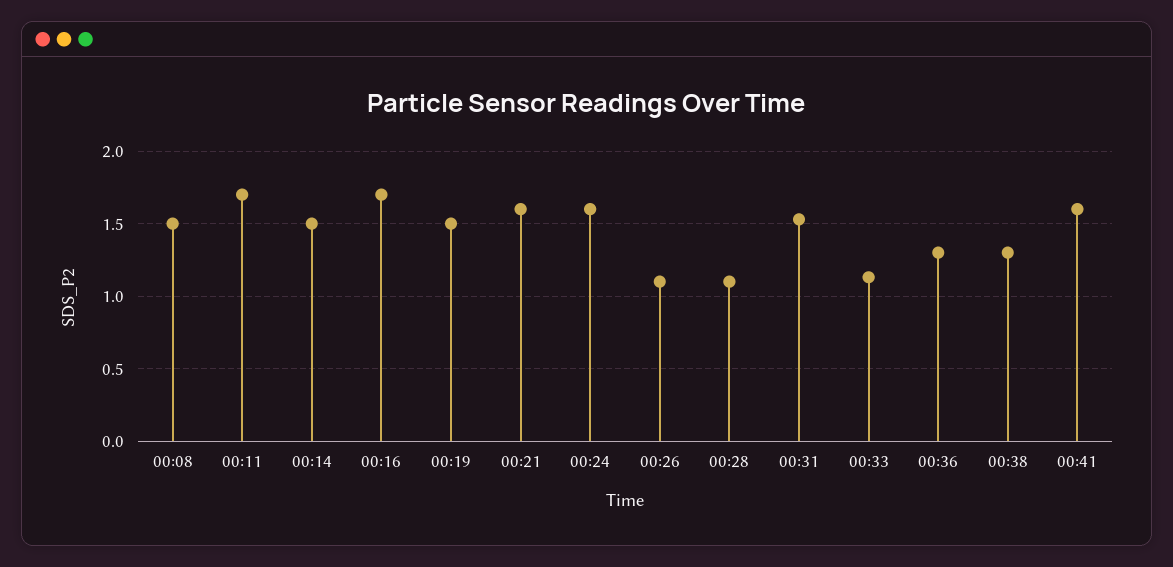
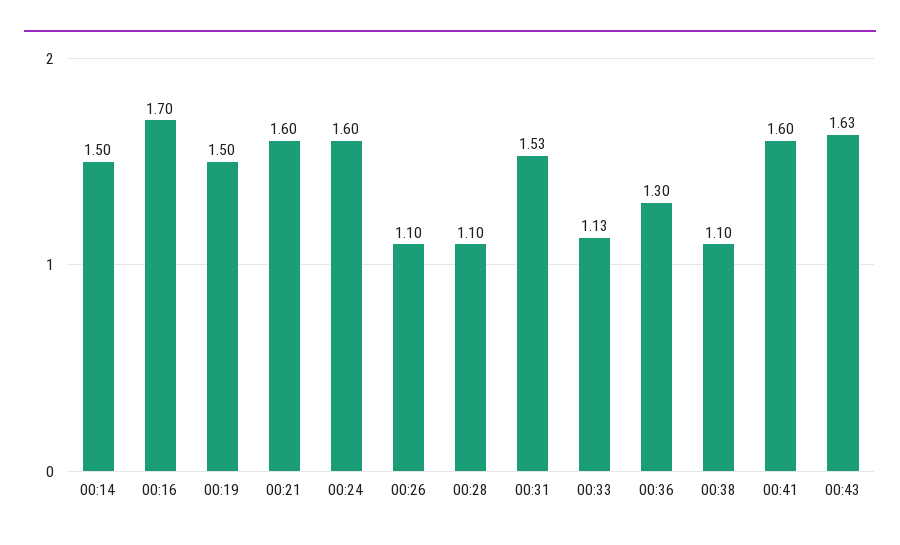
00:08: 1.5 -> none
00:11: 1.7 -> none
00:38: 1.3 -> 1.1
00:43: none -> 1.63

